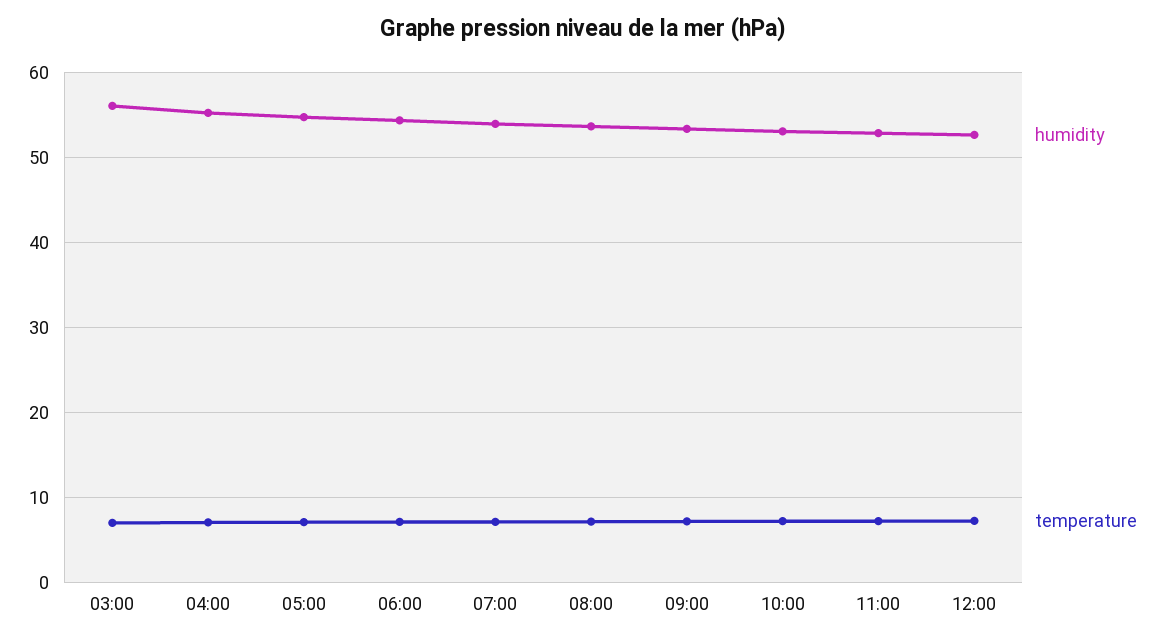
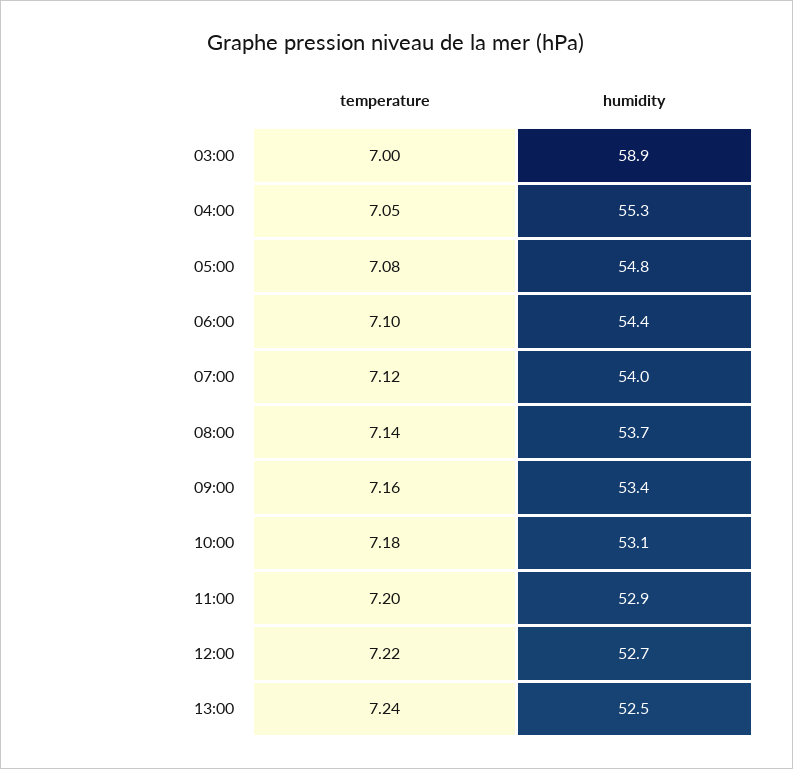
humidity, 03:00: 56 -> 58.9
temperature, 13:00: none -> 7.24
humidity, 13:00: none -> 52.5

